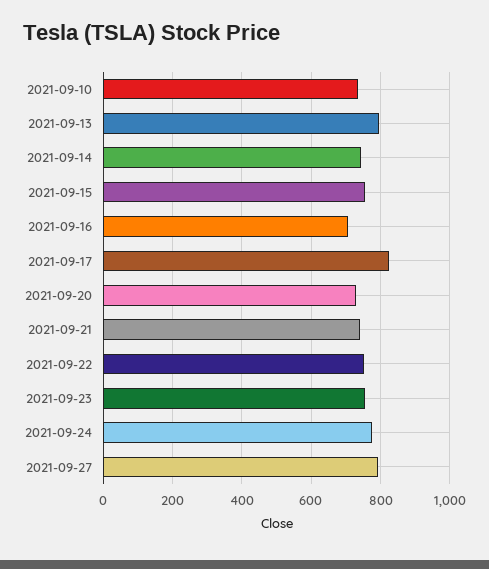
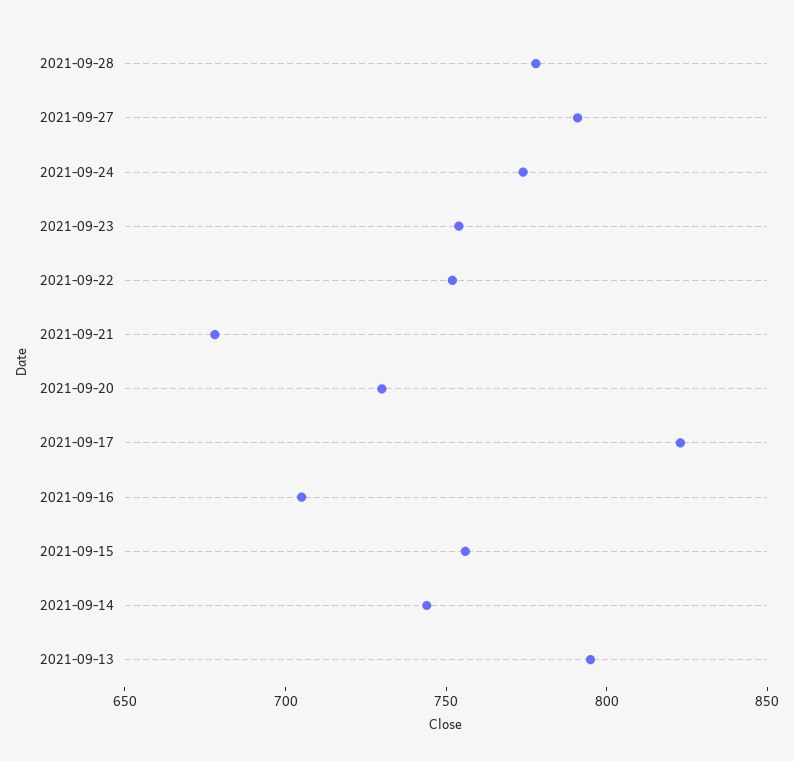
2021-09-10: 740 -> none
2021-09-21: 740 -> 680
2021-09-28: none -> 780

